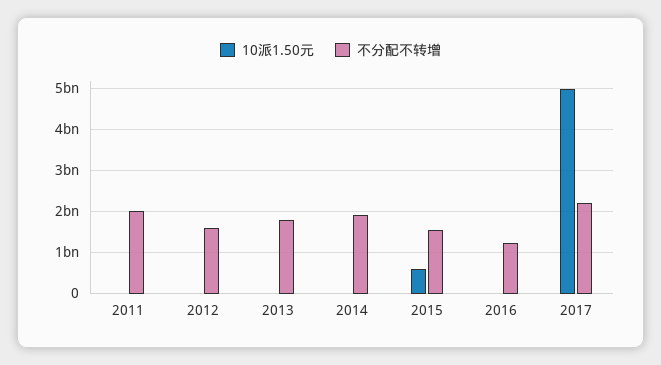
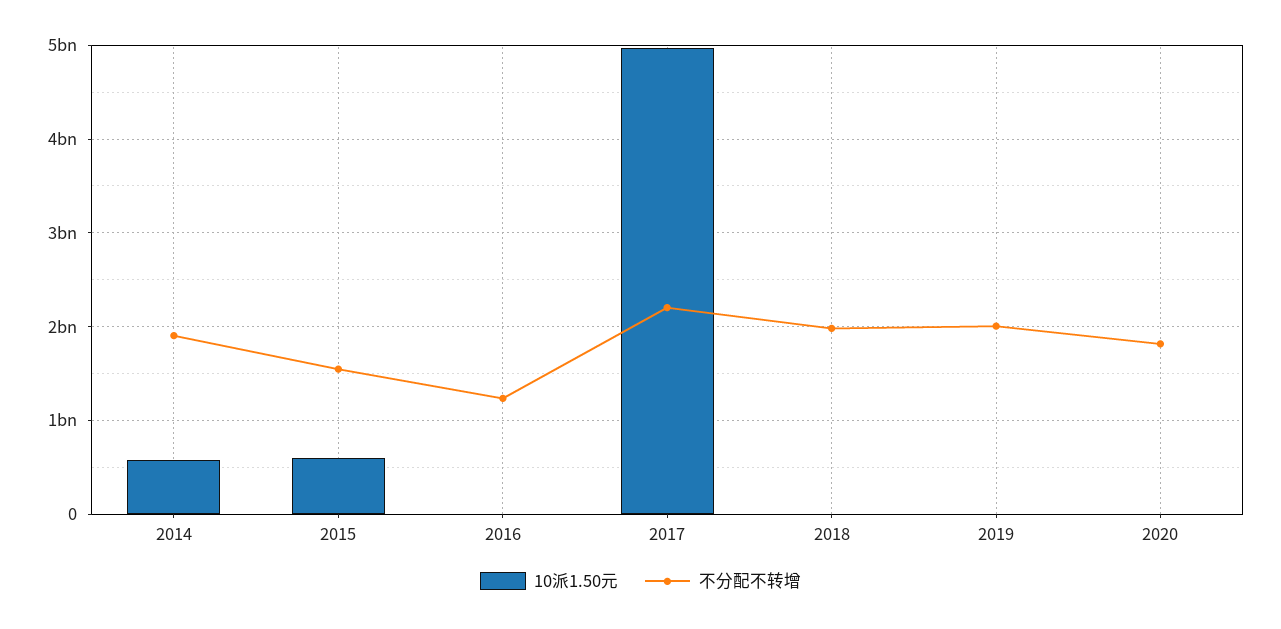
10派1.50元, 2011: 0 -> none
不分配不转增, 2011: 2000000000 -> none
10派1.50元, 2012: 0 -> none
不分配不转增, 2012: 1600000000 -> none
10派1.50元, 2013: 0 -> none
不分配不转增, 2013: 1800000000 -> none
10派1.50元, 2014: 0 -> 600000000
10派1.50元, 2018: none -> 0
不分配不转增, 2018: none -> 2000000000
10派1.50元, 2019: none -> 0
不分配不转增, 2019: none -> 2000000000
10派1.50元, 2020: none -> 0
不分配不转增, 2020: none -> 1800000000

